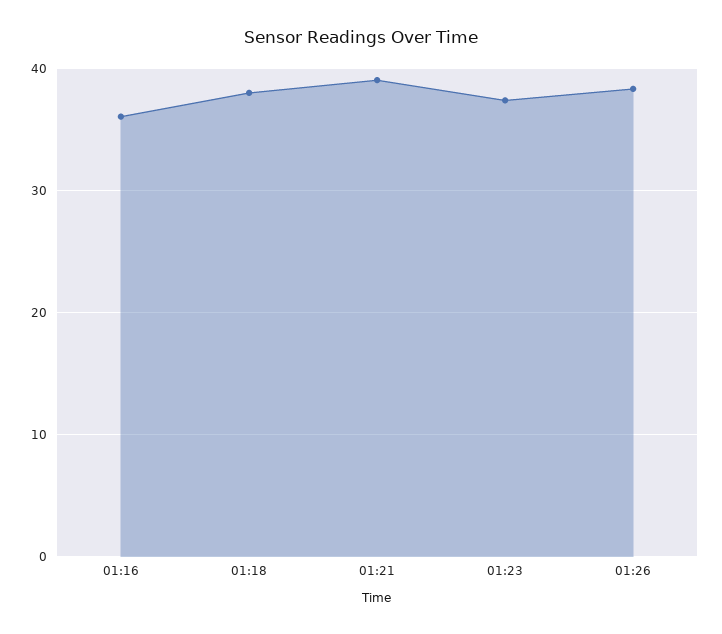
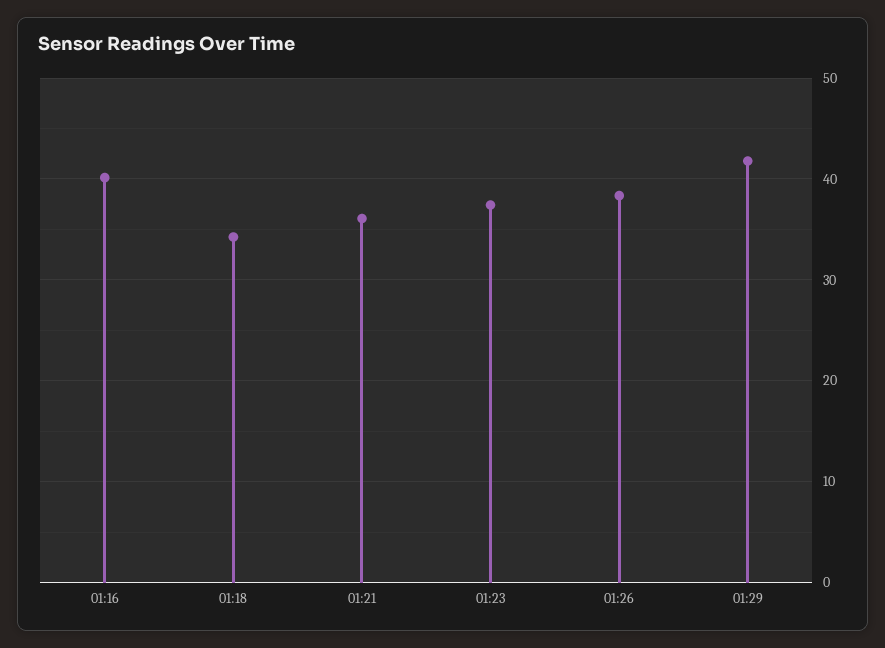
01:16: 36 -> 40
01:18: 38 -> 34
01:21: 39 -> 36
01:29: none -> 42

